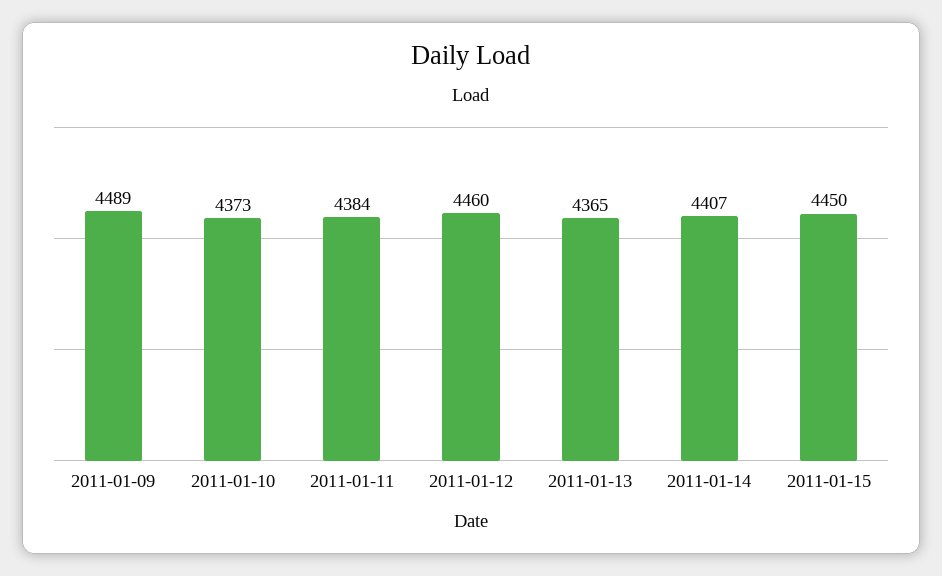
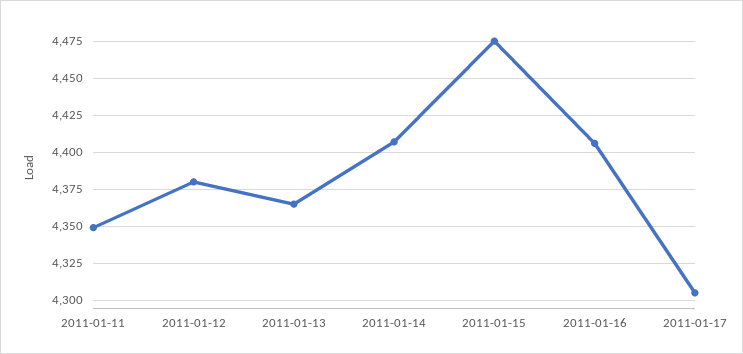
2011-01-09: 4489 -> none
2011-01-10: 4373 -> none
2011-01-11: 4384 -> 4350
2011-01-12: 4460 -> 4380
2011-01-15: 4450 -> 4475
2011-01-16: none -> 4405
2011-01-17: none -> 4305

